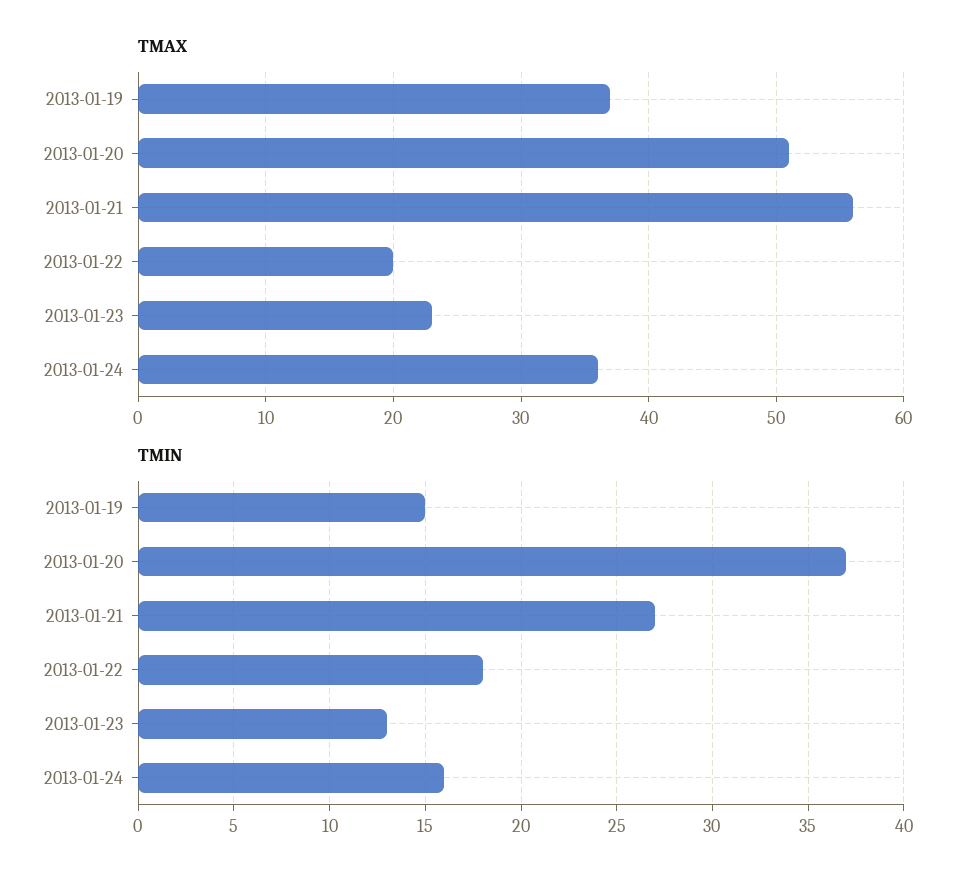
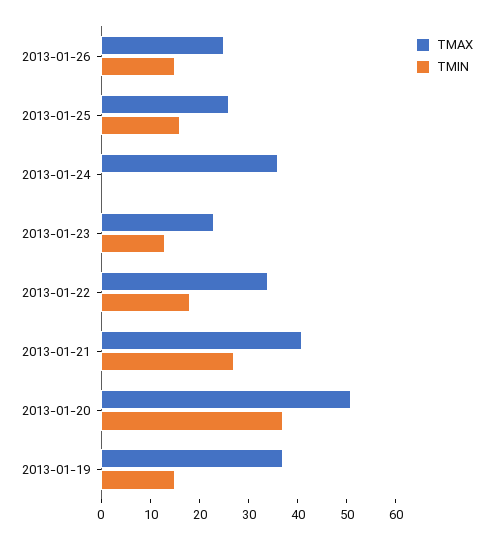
TMAX, 2013-01-21: 56 -> 40
TMAX, 2013-01-22: 20 -> 35
TMIN, 2013-01-24: 16 -> 0
TMAX, 2013-01-26: none -> 25
TMIN, 2013-01-26: none -> 15
TMAX, 2013-01-25: none -> 25
TMIN, 2013-01-25: none -> 15

